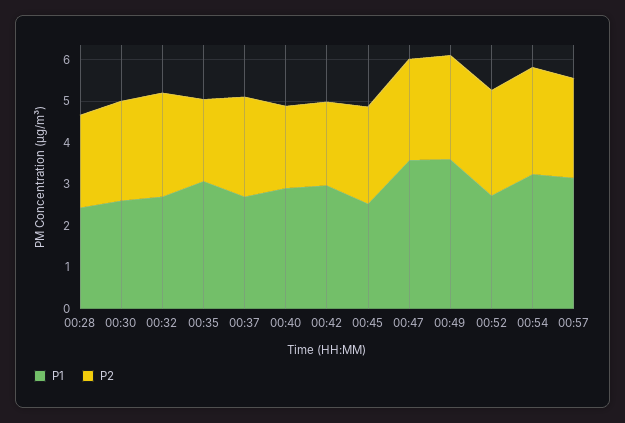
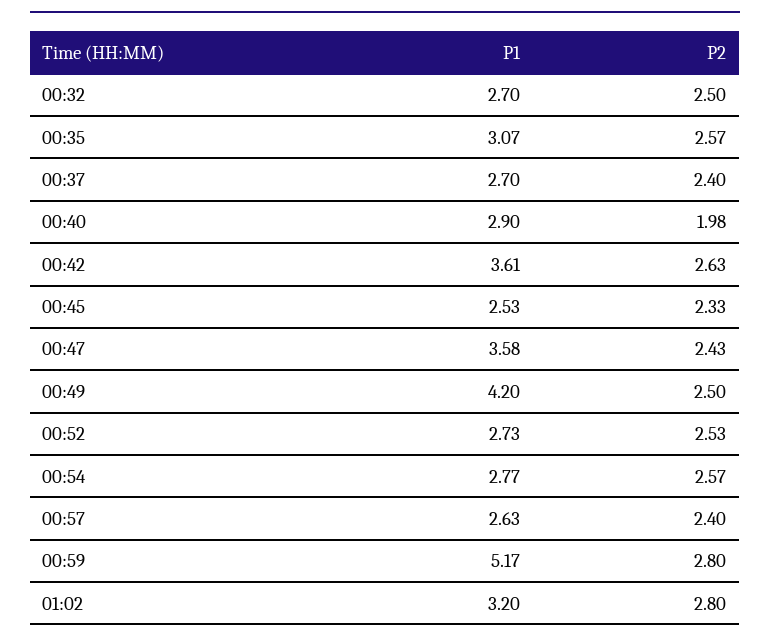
P1, 00:28: 2.4 -> none
P2, 00:28: 2.2 -> none
P1, 00:30: 2.6 -> none
P2, 00:30: 2.4 -> none
P2, 00:35: 2 -> 2.57
P1, 00:42: 3 -> 3.61
P2, 00:42: 2 -> 2.63
P1, 00:49: 3.6 -> 4.2
P1, 00:54: 3.2 -> 2.77
P1, 00:57: 3.2 -> 2.63
P1, 00:59: none -> 5.17
P2, 00:59: none -> 2.8
P1, 01:02: none -> 3.2
P2, 01:02: none -> 2.8

